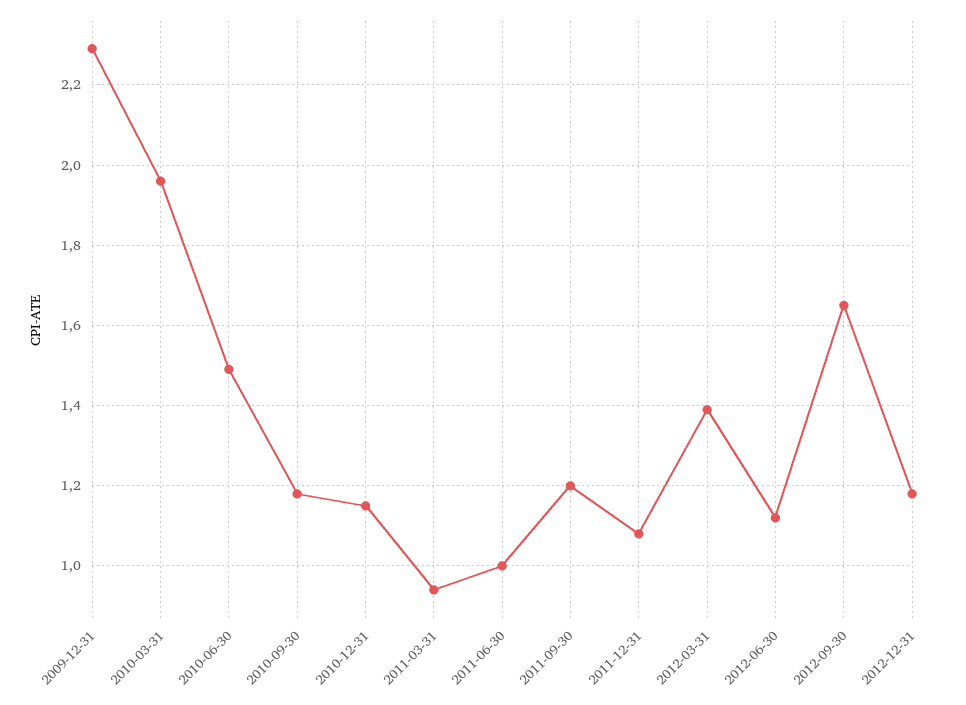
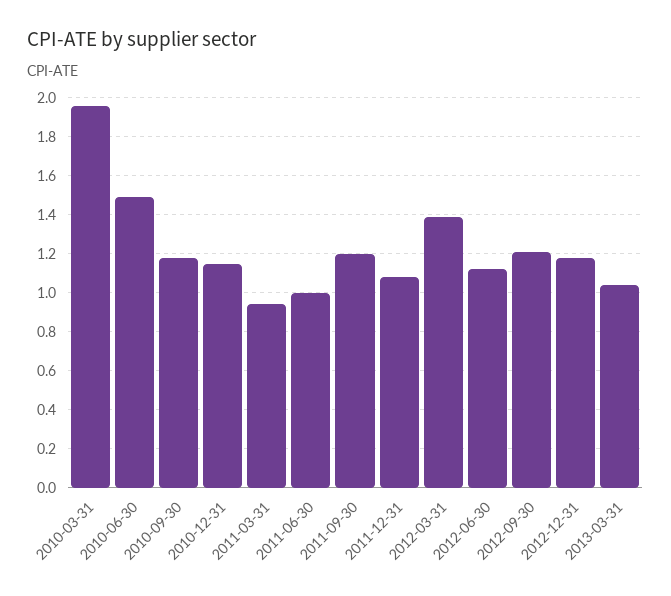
2009-12-31: 2.3 -> none
2012-09-30: 1.65 -> 1.2
2013-03-31: none -> 1.05

